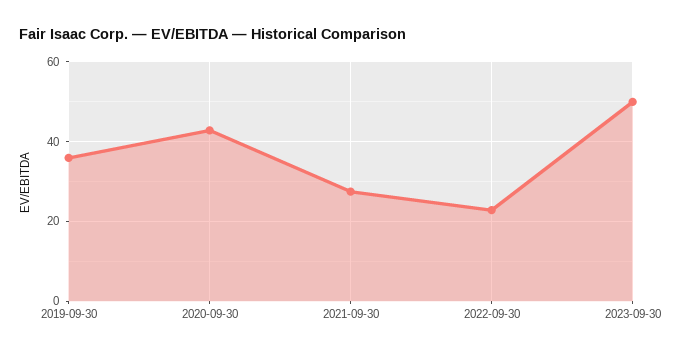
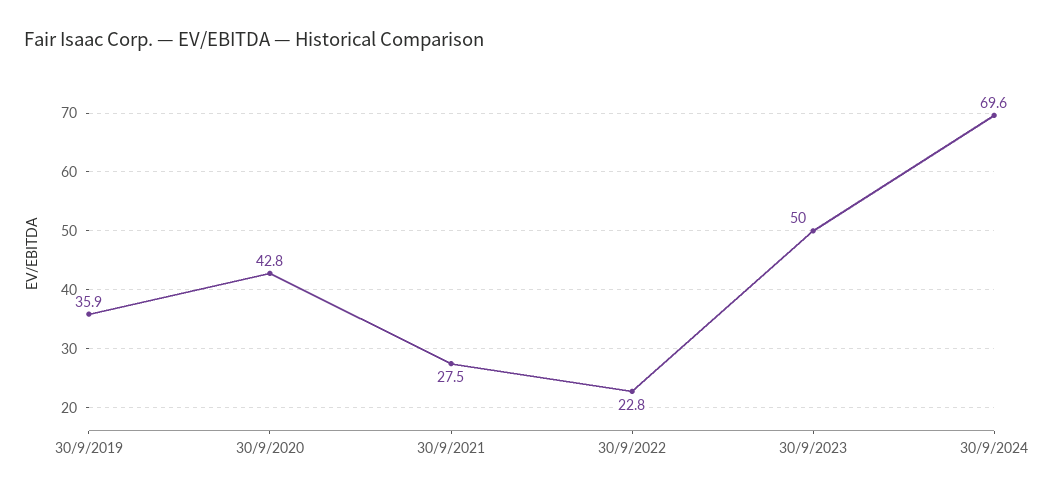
30/9/2024: none -> 69.6

